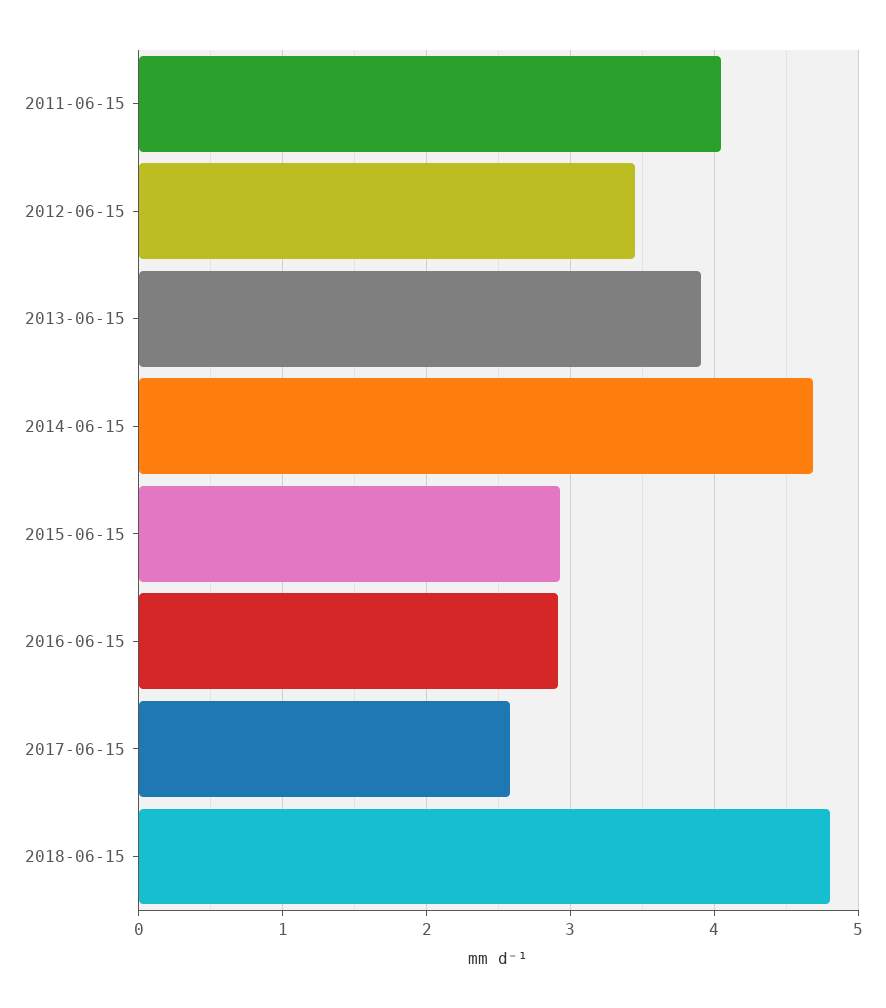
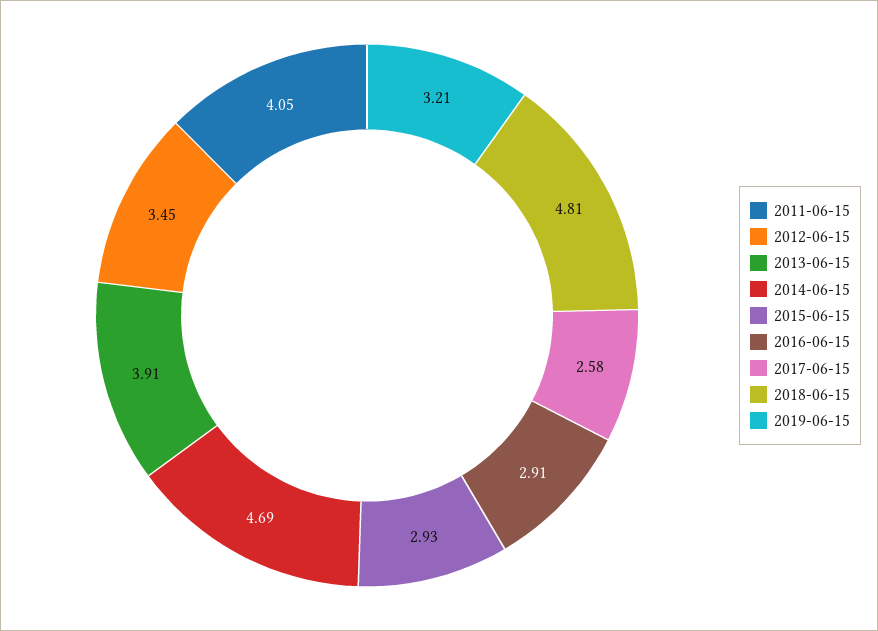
2019-06-15: none -> 3.21

